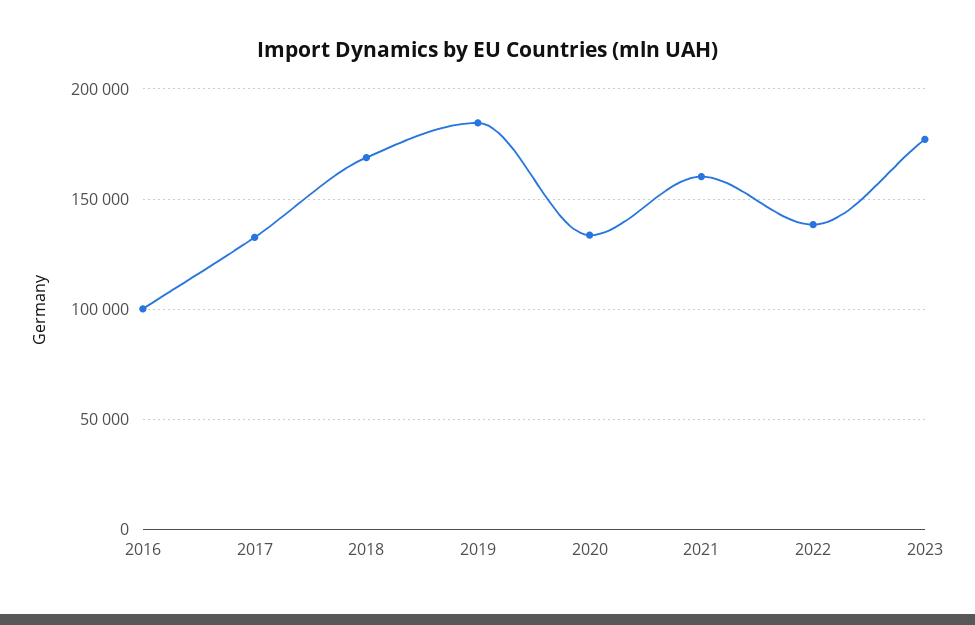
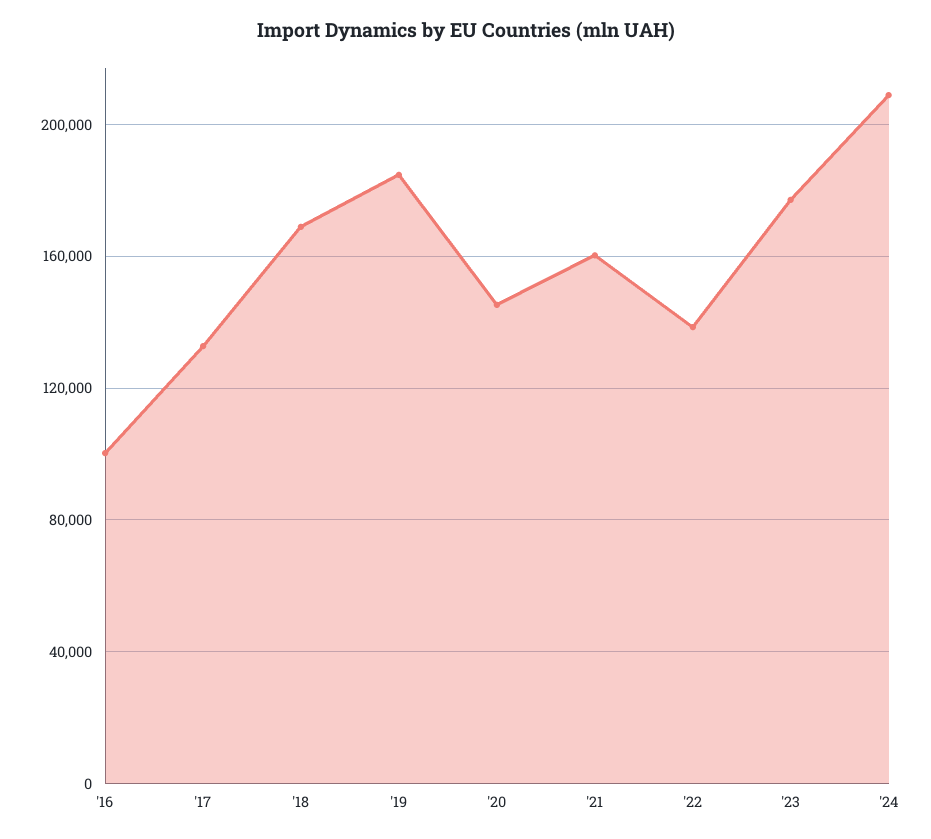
2020: 135000 -> 145000
'24: none -> 210000

